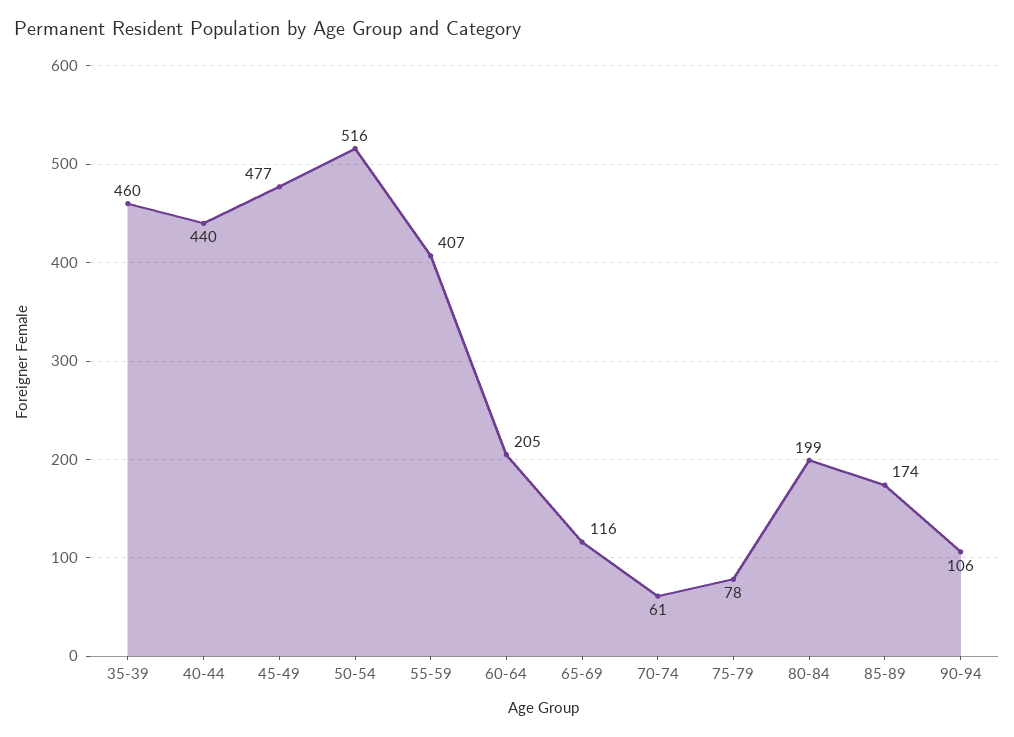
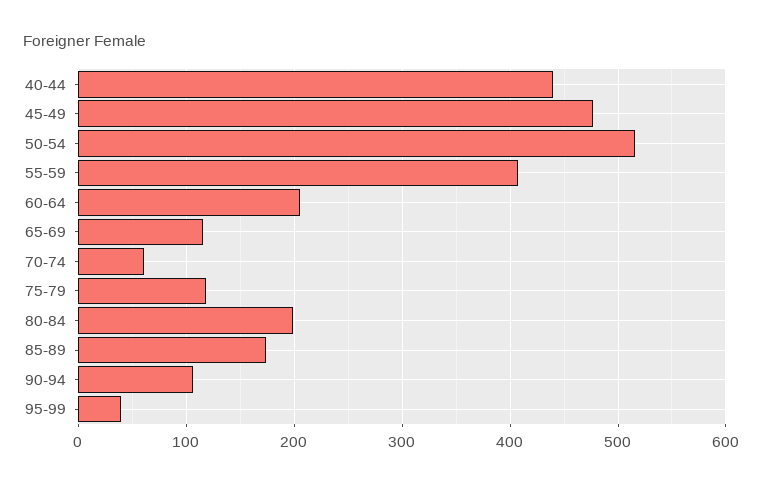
35-39: 460 -> none
75-79: 78 -> 120
95-99: none -> 40

